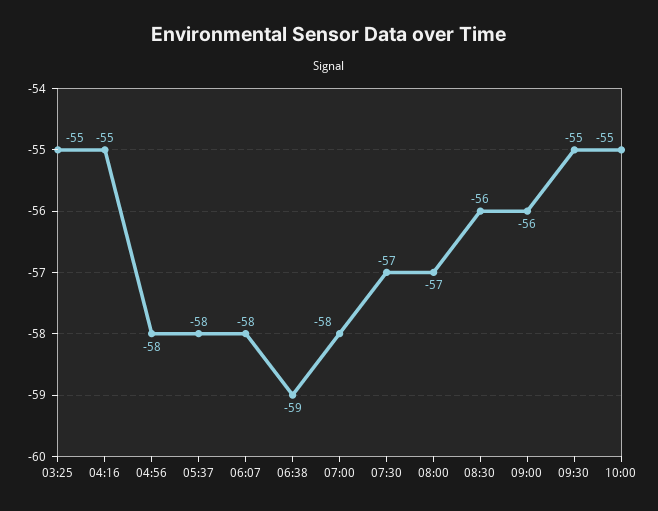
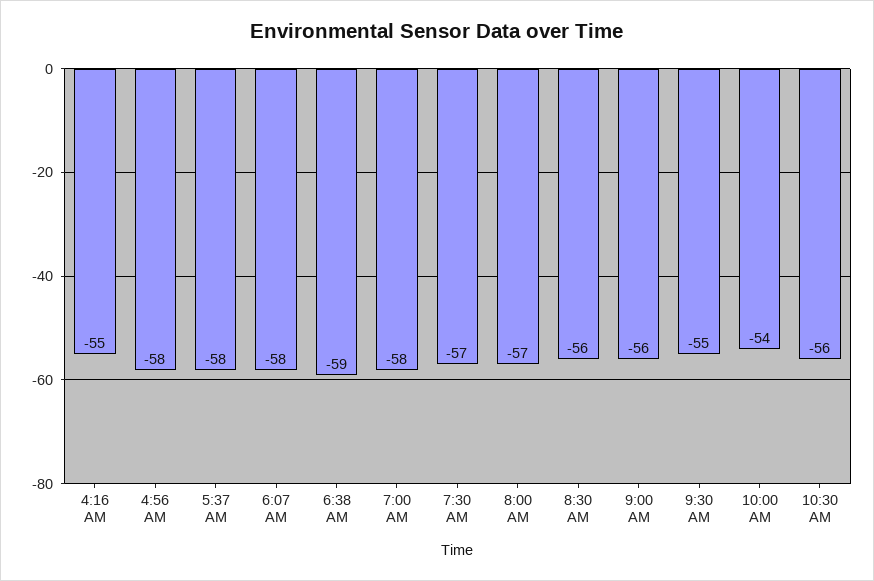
03:25: -55 -> none
10:00: -55 -> -54
10:30 AM: none -> -56

